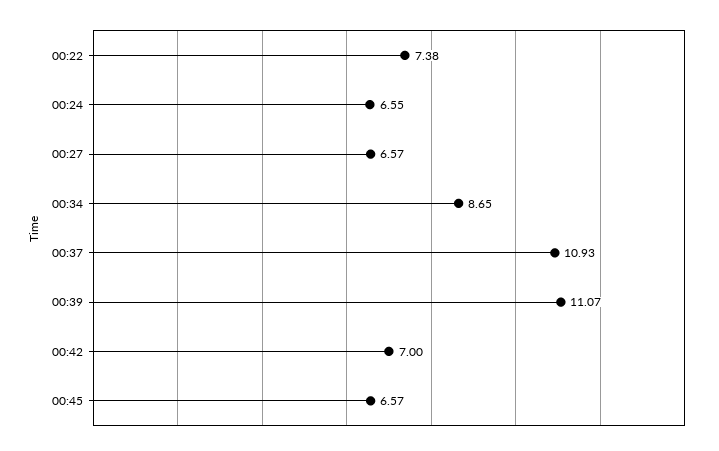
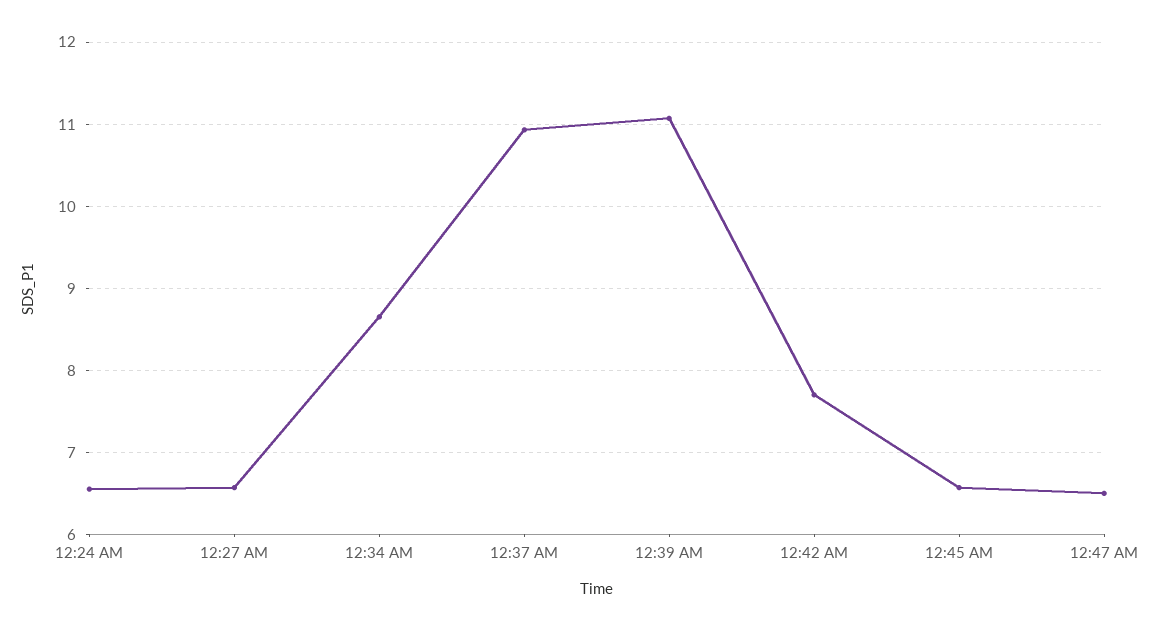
00:22: 7.38 -> none
00:42: 7 -> 7.7
12:47 AM: none -> 6.5

